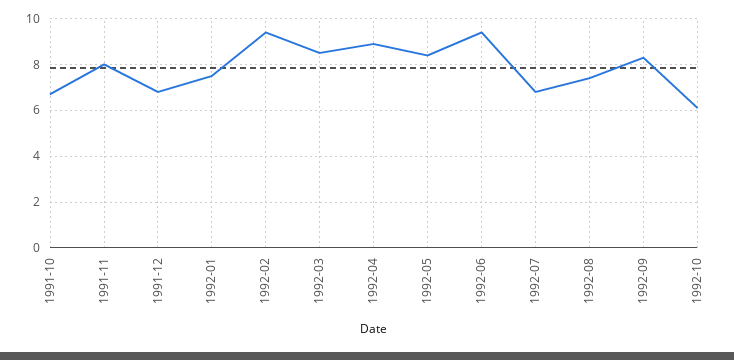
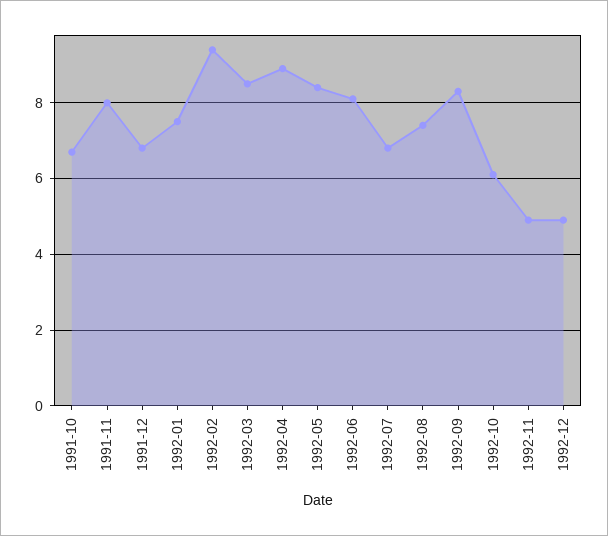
1992-06: 9.5 -> 8
1992-11: none -> 5
1992-12: none -> 5

